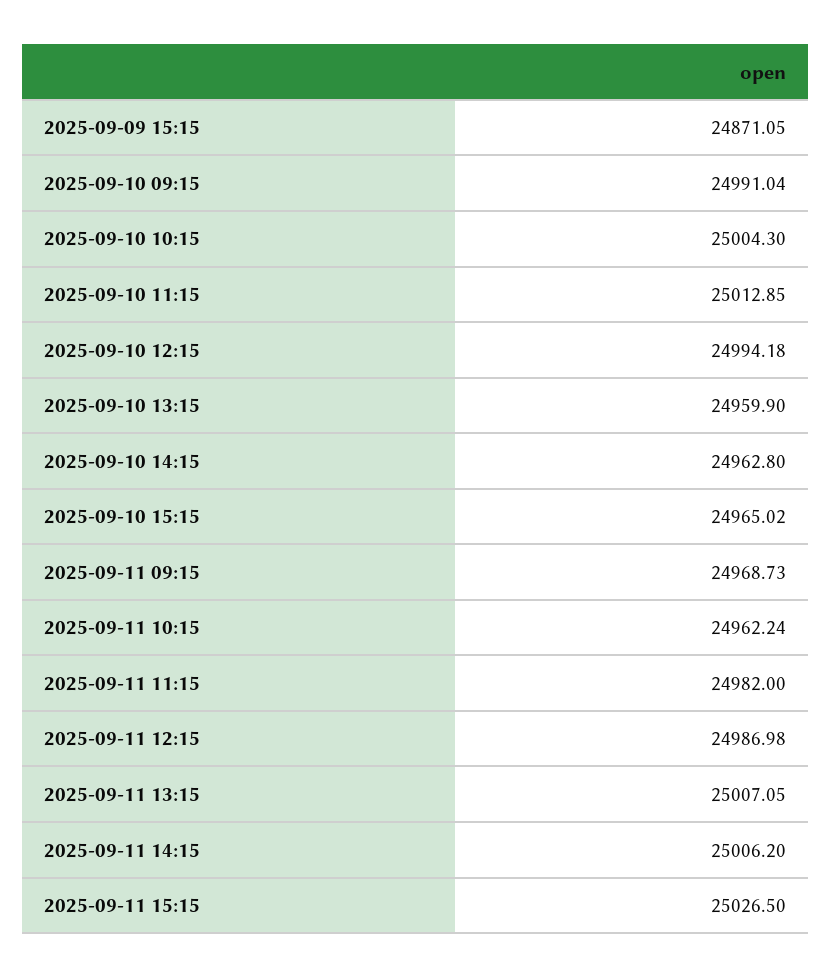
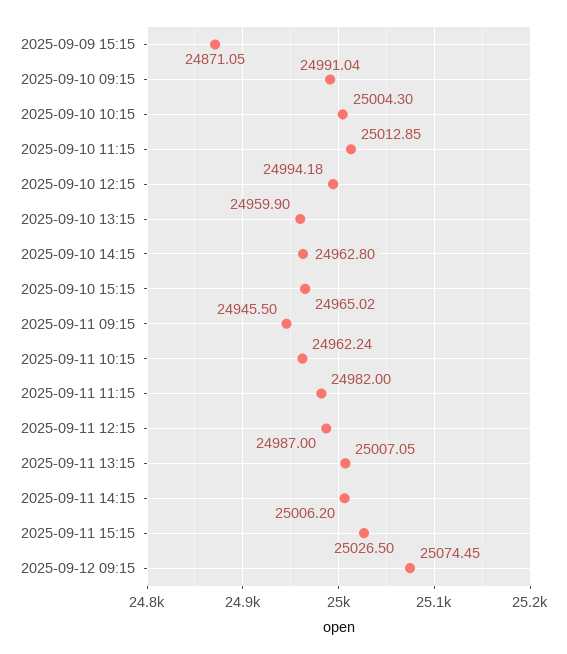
2025-09-11 09:15: 24968.73 -> 24945.5
2025-09-11 12:15: 24986.98 -> 24987
2025-09-12 09:15: none -> 25074.45

